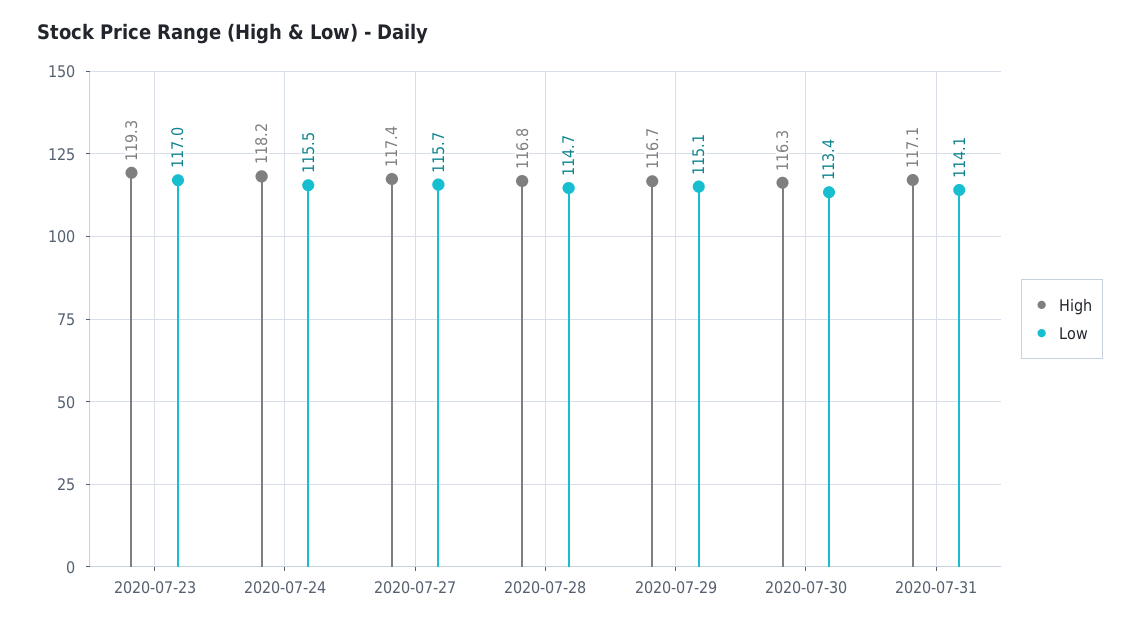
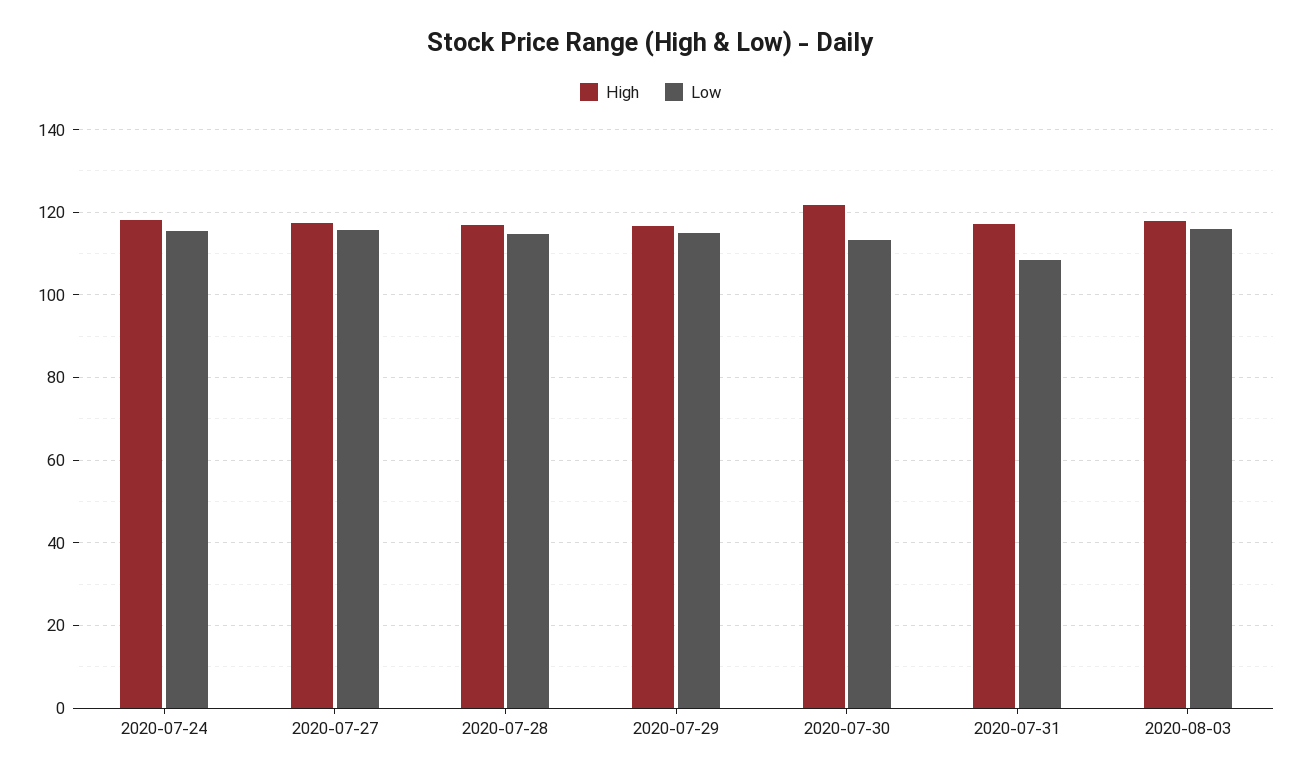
High, 2020-07-23: 119.3 -> none
Low, 2020-07-23: 117 -> none
High, 2020-07-30: 116.3 -> 122
Low, 2020-07-31: 114.1 -> 108
High, 2020-08-03: none -> 118
Low, 2020-08-03: none -> 116

